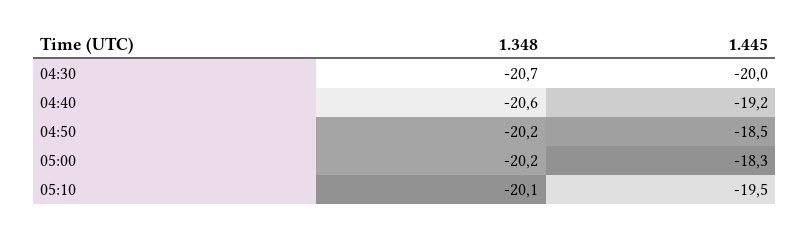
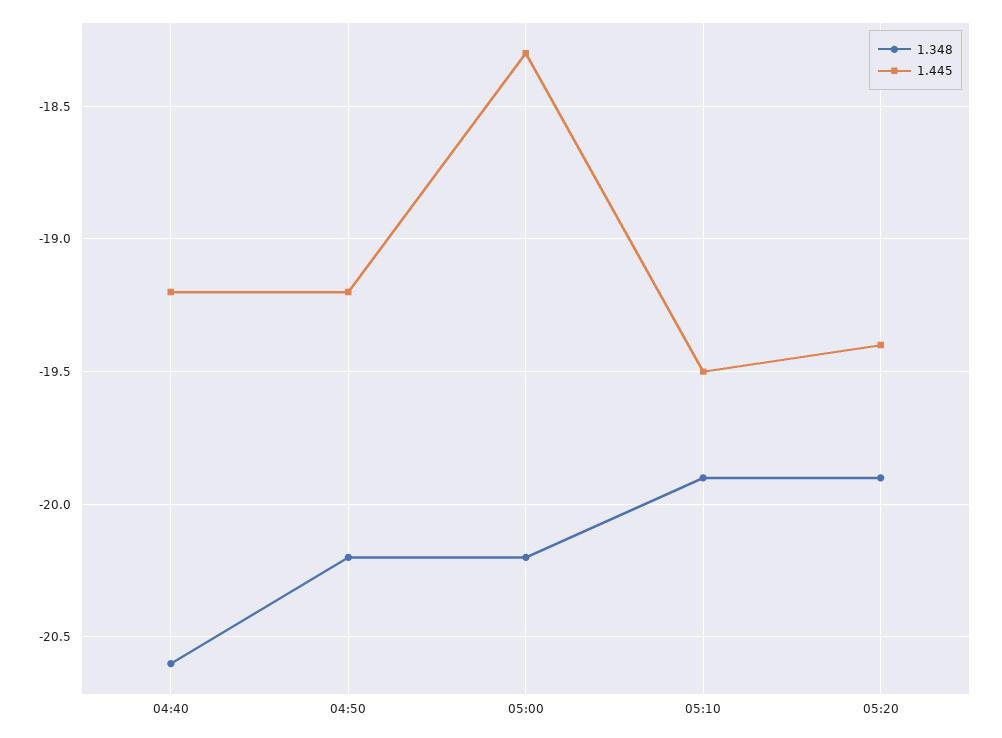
1.348, 04:30: -20.7 -> none
1.445, 04:30: -20 -> none
1.445, 04:50: -18.5 -> -19.2
1.348, 05:10: -20.1 -> -19.9
1.348, 05:20: none -> -19.9
1.445, 05:20: none -> -19.4

